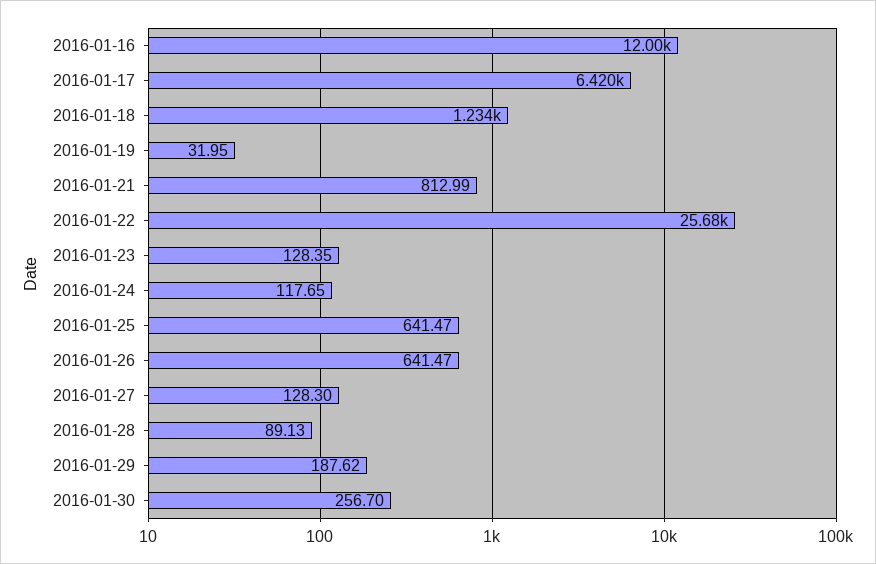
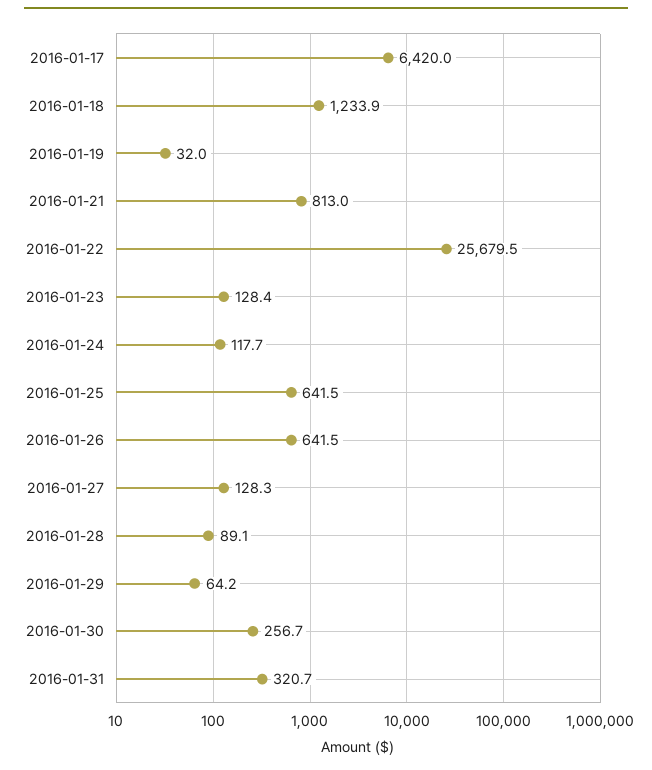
2016-01-16: 12000 -> none
2016-01-29: 187.62 -> 64.2
2016-01-31: none -> 320.7

